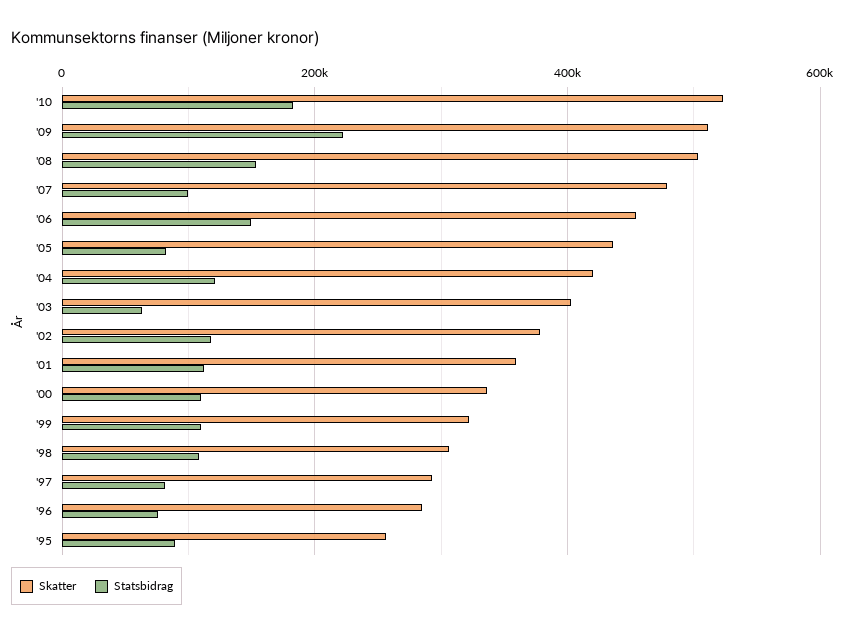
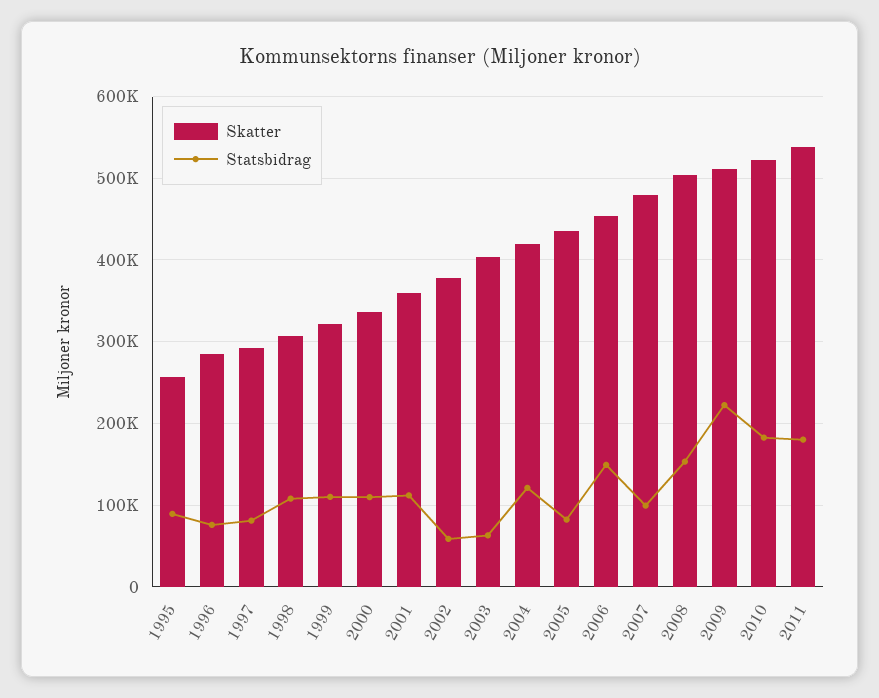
Statsbidrag, '02: 120000 -> 60000
Skatter, 2011: none -> 540000
Statsbidrag, 2011: none -> 180000

